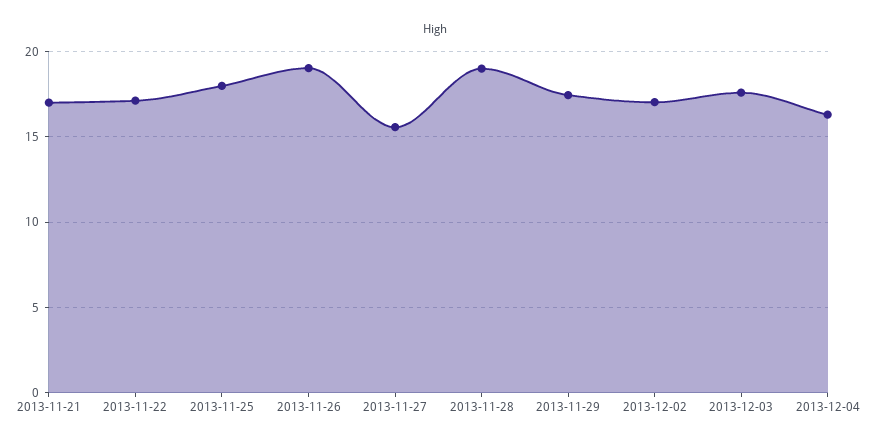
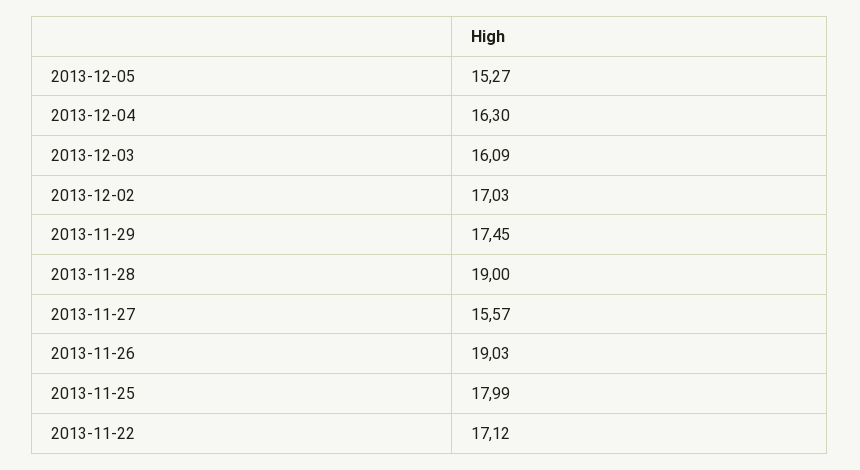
2013-11-21: 17 -> none
2013-12-03: 17.5 -> 16.09
2013-12-05: none -> 15.27

